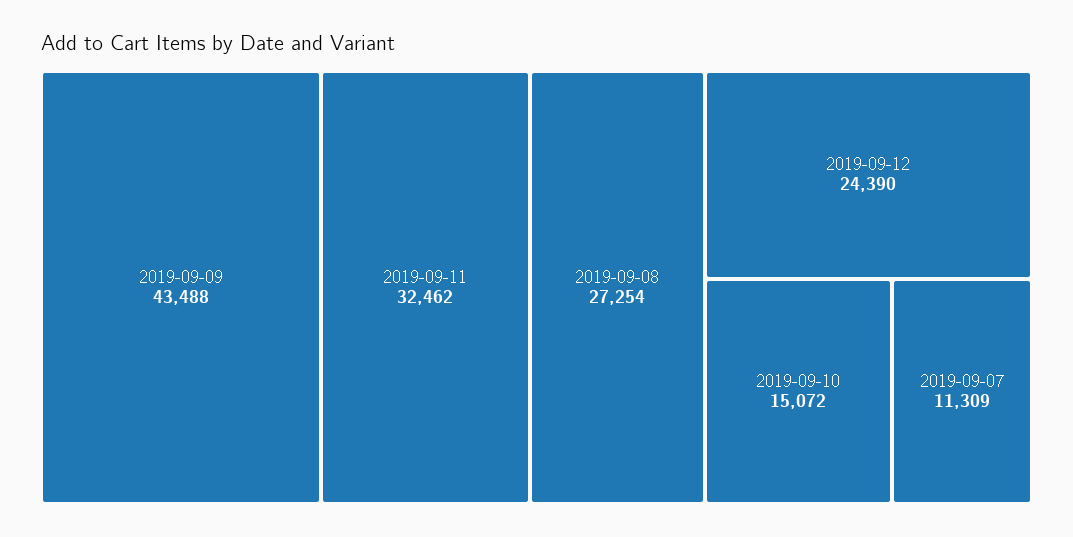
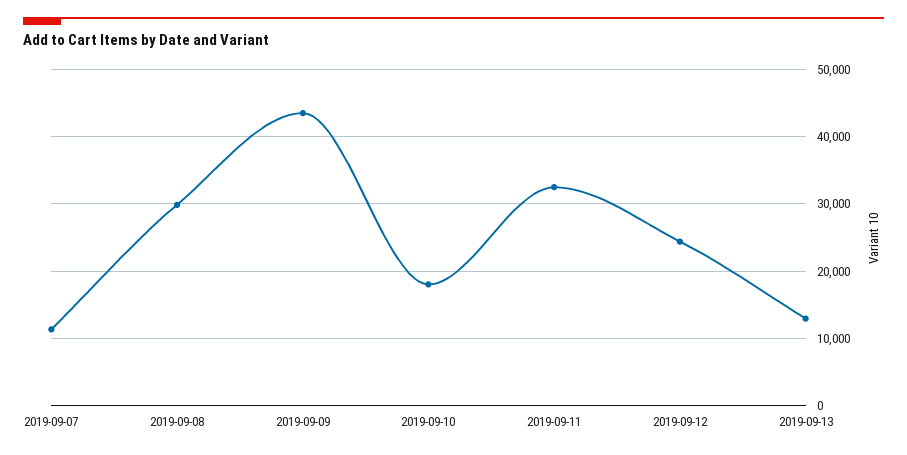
2019-09-08: 27254 -> 30000
2019-09-10: 15072 -> 18000
2019-09-13: none -> 13000

